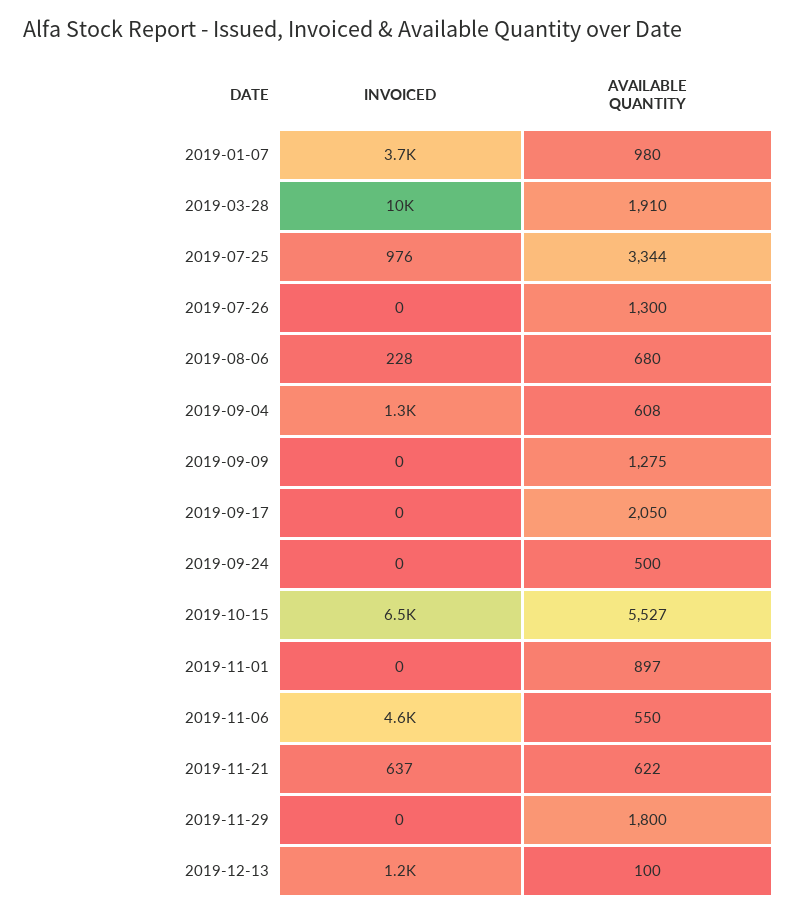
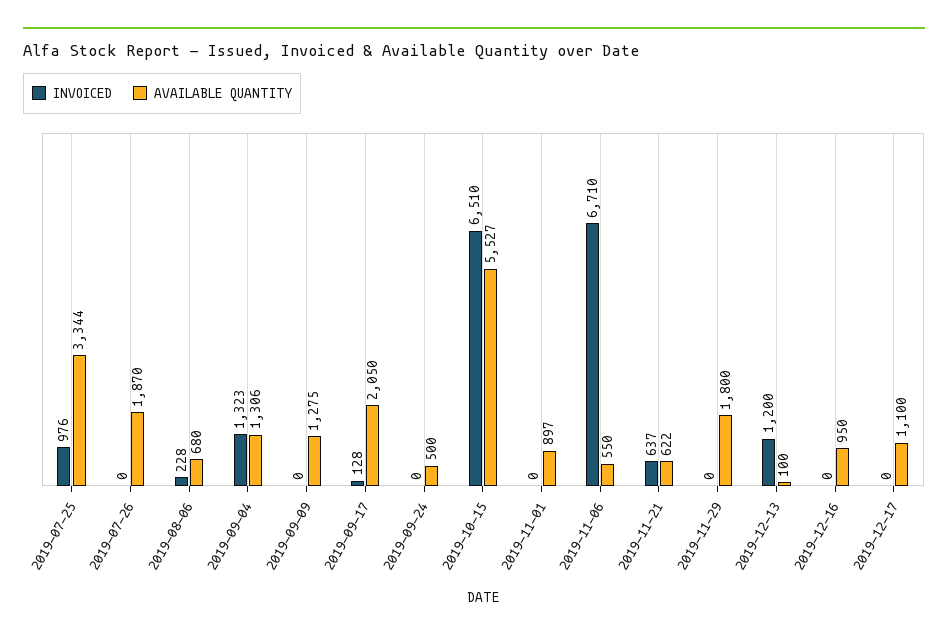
INVOICED, 2019-01-07: 3700 -> none
AVAILABLE QUANTITY, 2019-01-07: 980 -> none
INVOICED, 2019-03-28: 10000 -> none
AVAILABLE QUANTITY, 2019-03-28: 1910 -> none
AVAILABLE QUANTITY, 2019-07-26: 1300 -> 1870
AVAILABLE QUANTITY, 2019-09-04: 608 -> 1306
INVOICED, 2019-09-17: 0 -> 128
INVOICED, 2019-11-06: 4600 -> 6710
INVOICED, 2019-12-16: none -> 0
AVAILABLE QUANTITY, 2019-12-16: none -> 950
INVOICED, 2019-12-17: none -> 0
AVAILABLE QUANTITY, 2019-12-17: none -> 1100

